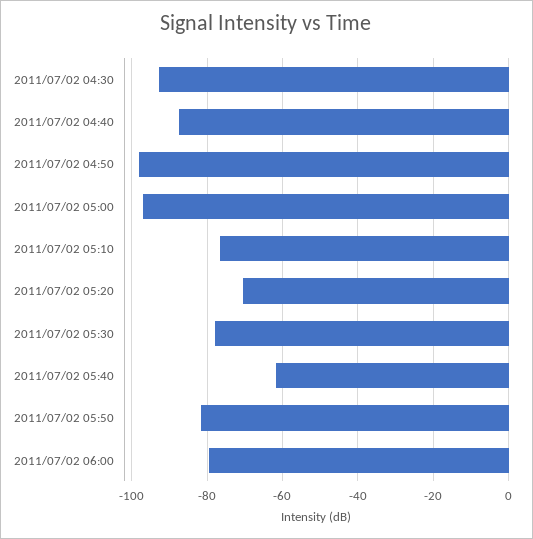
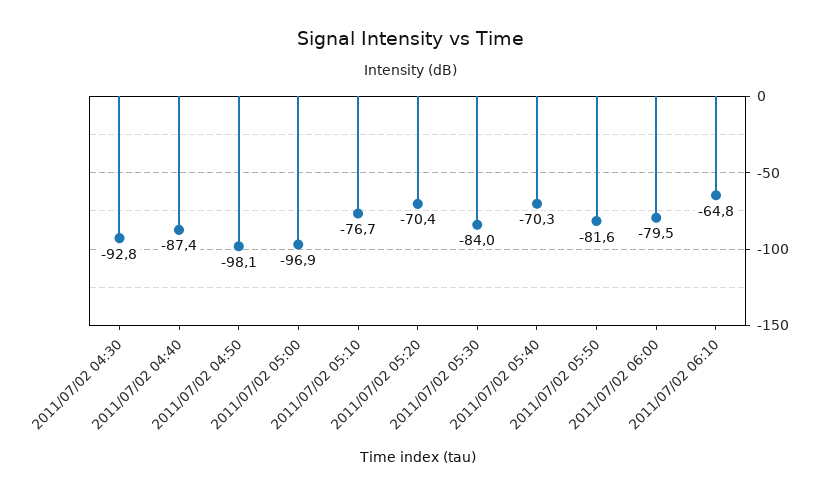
2011/07/02 05:30: -78 -> -84
2011/07/02 05:40: -62 -> -70.3
2011/07/02 06:10: none -> -64.8

